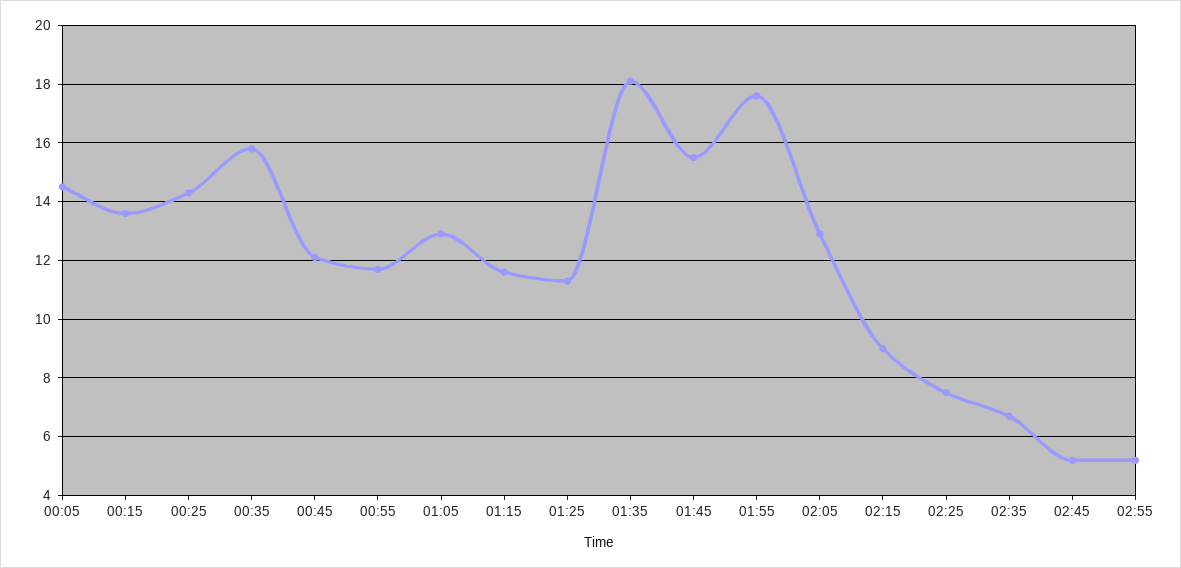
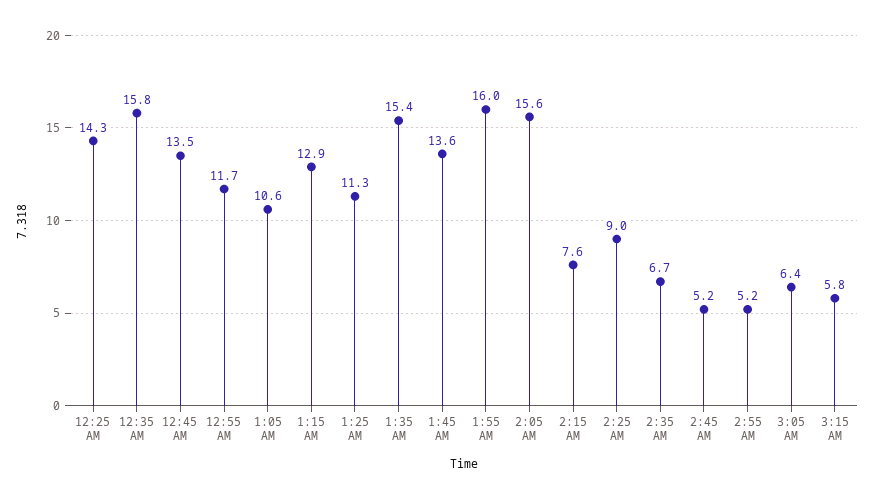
00:05: 14.5 -> none
00:15: 13.5 -> none
00:45: 12 -> 13.5
01:05: 13 -> 10.6
01:15: 11.5 -> 12.9
01:35: 18 -> 15.4
01:45: 15.5 -> 13.6
01:55: 17.5 -> 16
02:05: 13 -> 15.6
02:15: 9 -> 7.6
02:25: 7.5 -> 9
3:05 AM: none -> 6.4
3:15 AM: none -> 5.8

